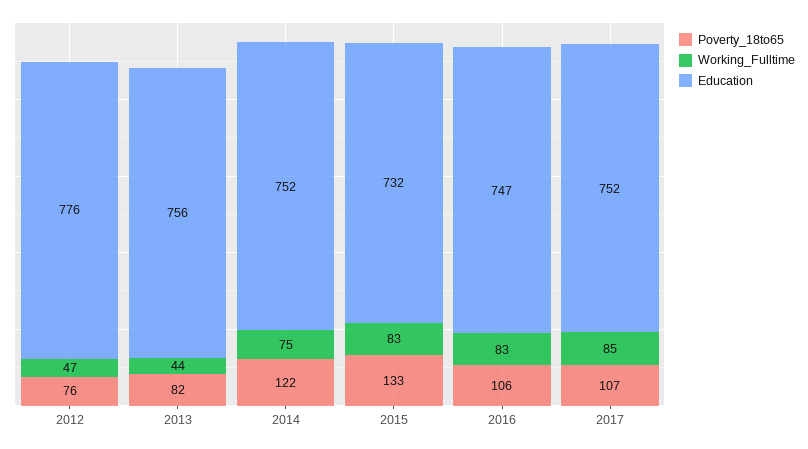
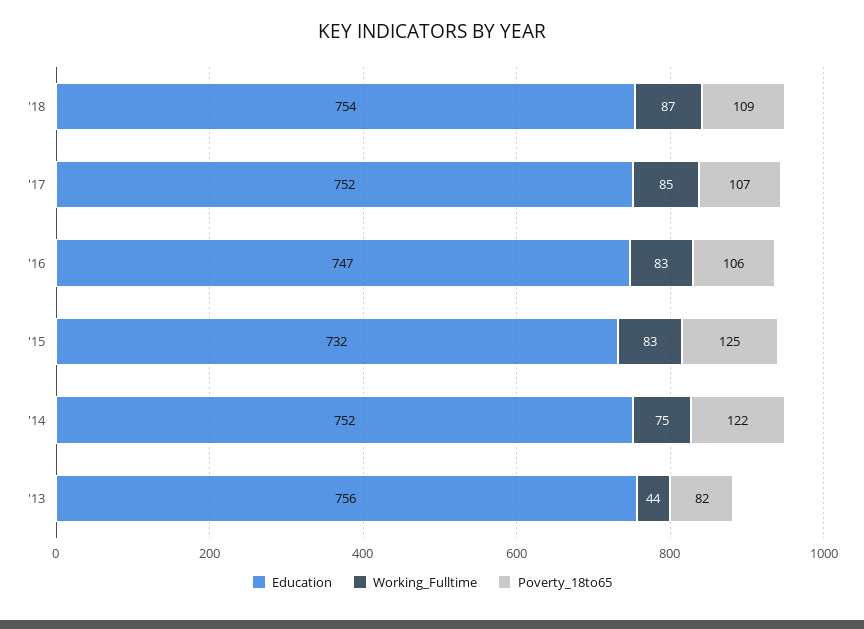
Poverty_18to65, 2012: 76 -> none
Working_Fulltime, 2012: 47 -> none
Education, 2012: 776 -> none
Poverty_18to65, 2015: 133 -> 125
Education, '18: none -> 754
Working_Fulltime, '18: none -> 87
Poverty_18to65, '18: none -> 109

